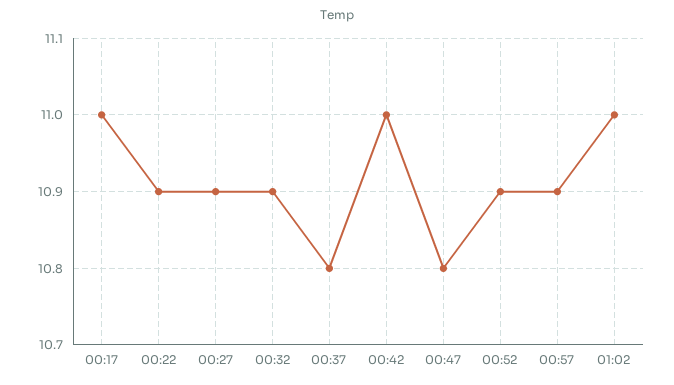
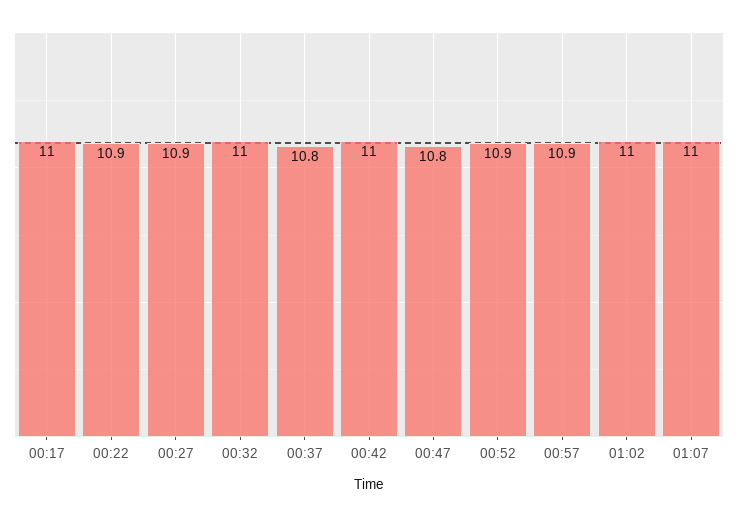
00:32: 10.9 -> 11
01:07: none -> 11

